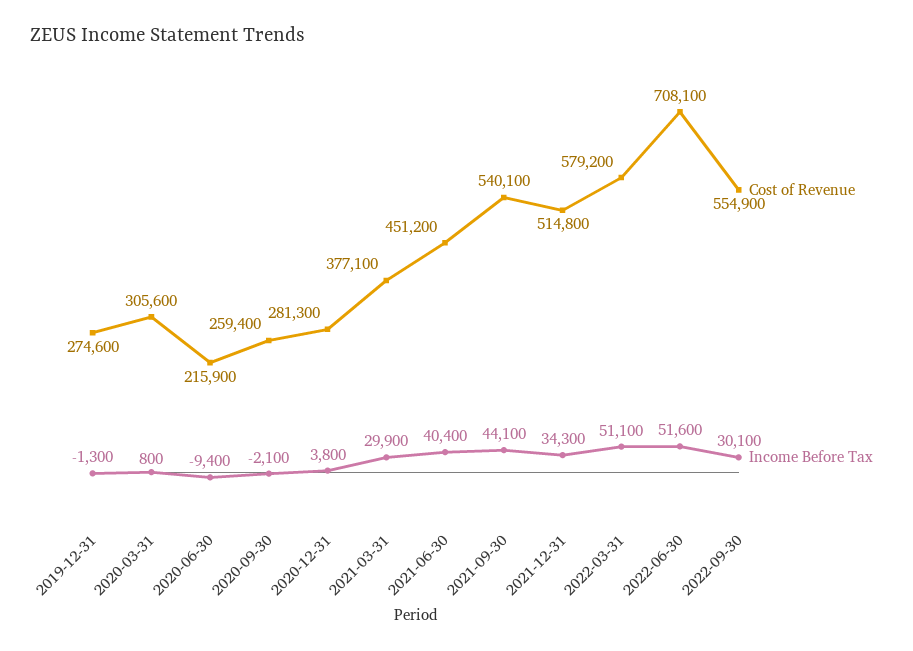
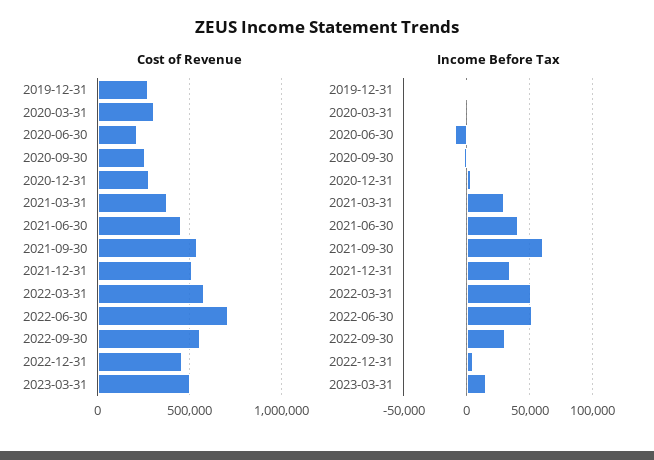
Income Before Tax, 2021-09-30: 44100 -> 60000
Cost of Revenue, 2022-12-31: none -> 450000
Cost of Revenue, 2023-03-31: none -> 500000
Income Before Tax, 2022-12-31: none -> 5000
Income Before Tax, 2023-03-31: none -> 15000

